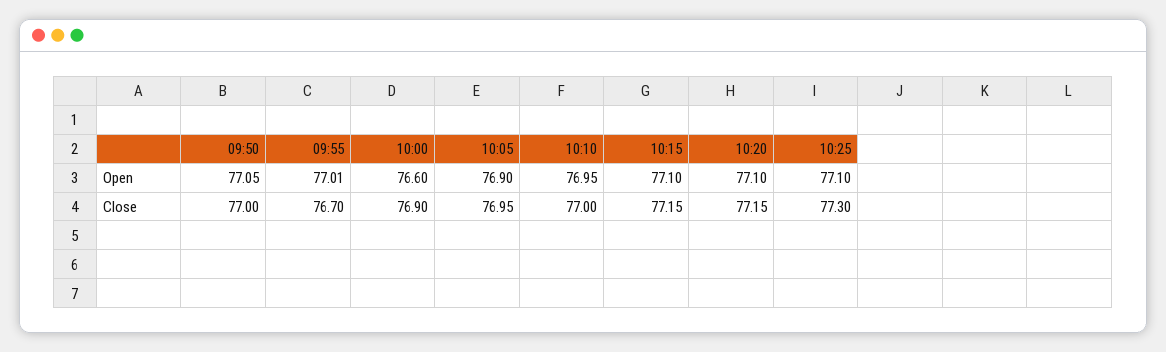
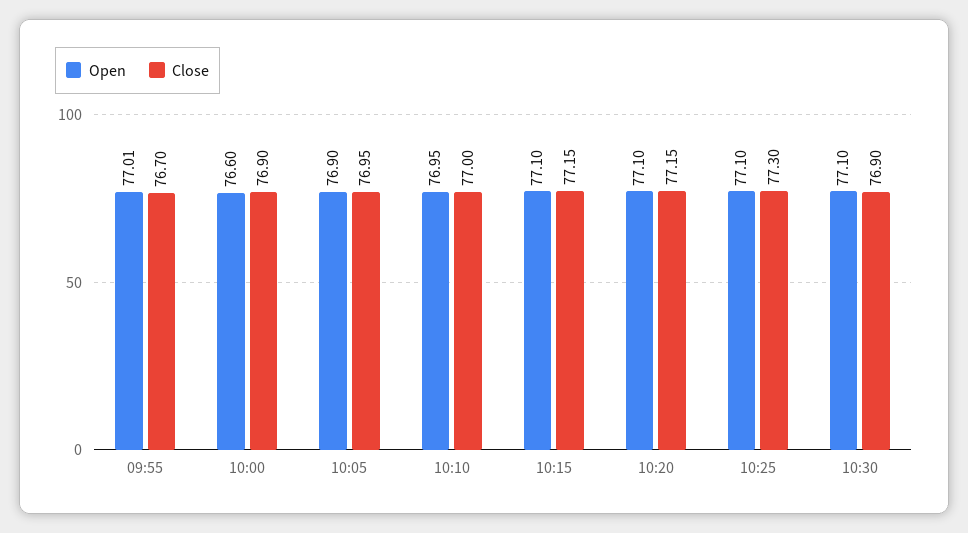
Open, 09:50: 77.05 -> none
Close, 09:50: 77 -> none
Open, 10:30: none -> 77.1
Close, 10:30: none -> 76.9

